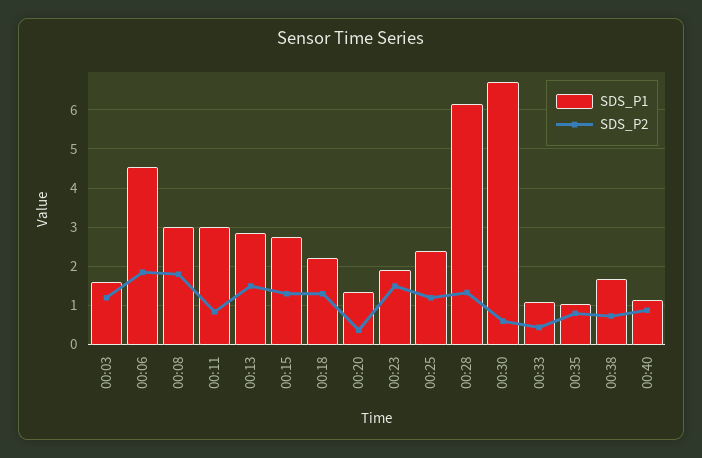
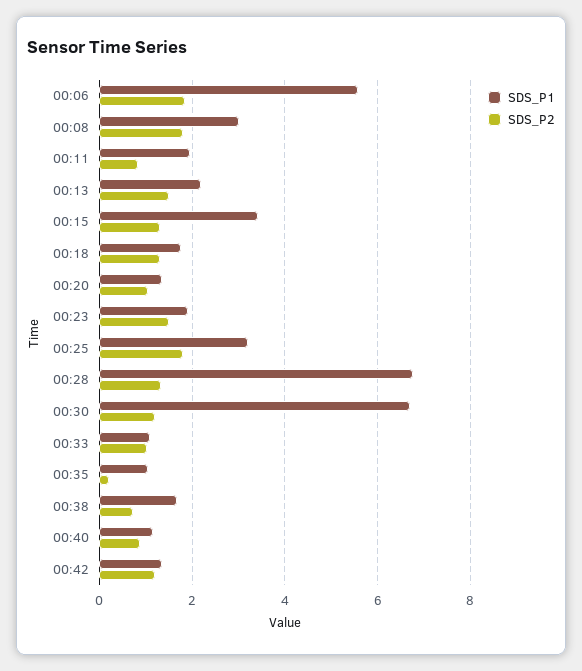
SDS_P1, 00:03: 1.6 -> none
SDS_P2, 00:03: 1.2 -> none
SDS_P1, 00:06: 4.6 -> 5.6
SDS_P1, 00:11: 3 -> 2
SDS_P1, 00:13: 2.8 -> 2.2
SDS_P1, 00:15: 2.8 -> 3.4
SDS_P1, 00:18: 2.2 -> 1.8
SDS_P2, 00:20: 0.4 -> 1
SDS_P1, 00:25: 2.4 -> 3.2
SDS_P2, 00:25: 1.2 -> 1.8
SDS_P1, 00:28: 6.2 -> 6.8
SDS_P2, 00:30: 0.6 -> 1.2
SDS_P2, 00:33: 0.4 -> 1
SDS_P2, 00:35: 0.8 -> 0.2
SDS_P1, 00:42: none -> 1.4
SDS_P2, 00:42: none -> 1.2

